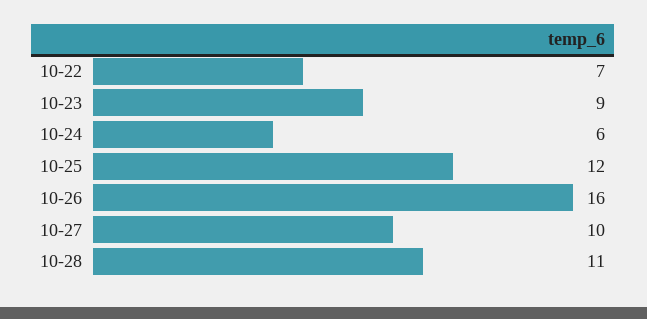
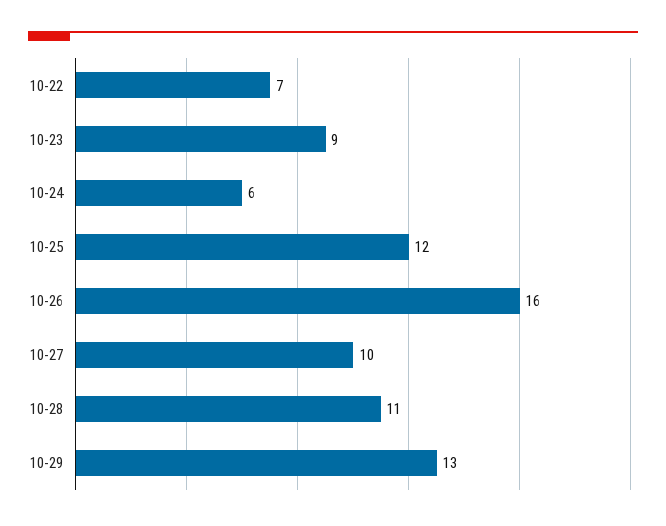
10-29: none -> 13

